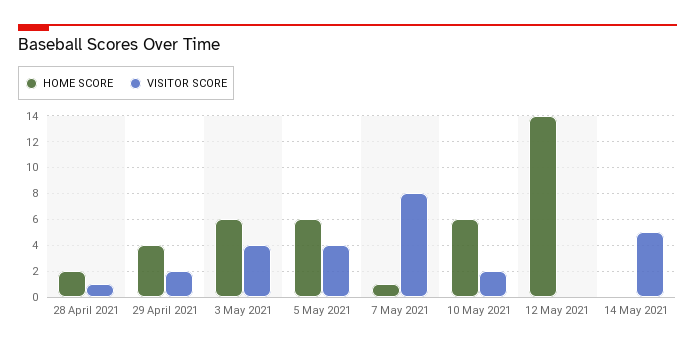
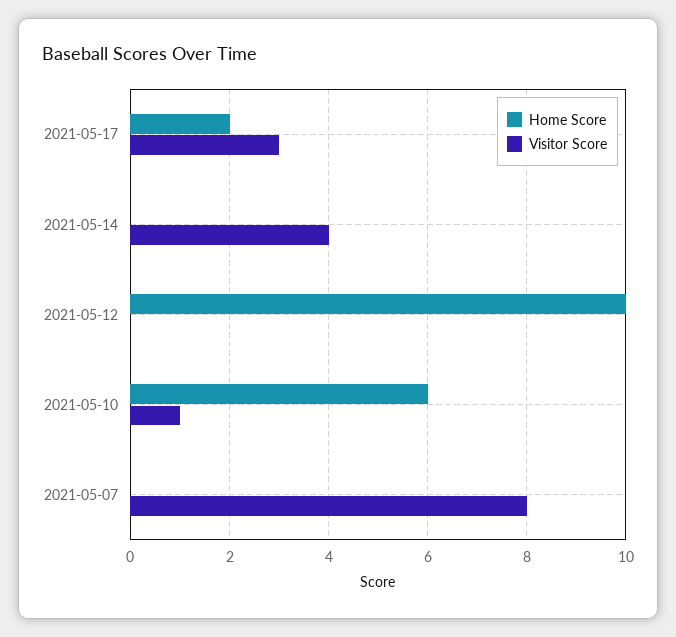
HOME SCORE, 28 April 2021: 2 -> none
VISITOR SCORE, 28 April 2021: 1 -> none
HOME SCORE, 29 April 2021: 4 -> none
VISITOR SCORE, 29 April 2021: 2 -> none
HOME SCORE, 3 May 2021: 6 -> none
VISITOR SCORE, 3 May 2021: 4 -> none
HOME SCORE, 5 May 2021: 6 -> none
VISITOR SCORE, 5 May 2021: 4 -> none
HOME SCORE, 7 May 2021: 1 -> 0
VISITOR SCORE, 10 May 2021: 2 -> 1
HOME SCORE, 12 May 2021: 14 -> 10
VISITOR SCORE, 14 May 2021: 5 -> 4
HOME SCORE, 2021-05-17: none -> 2
VISITOR SCORE, 2021-05-17: none -> 3

